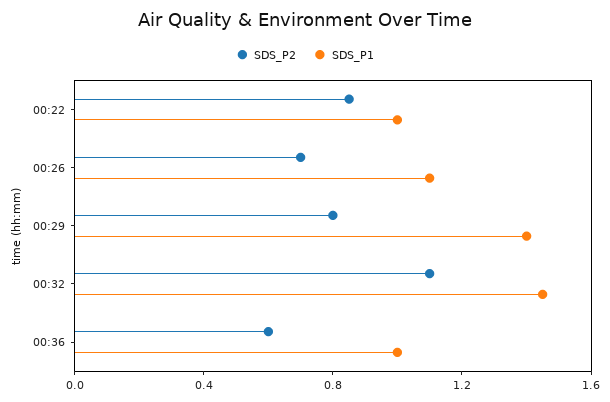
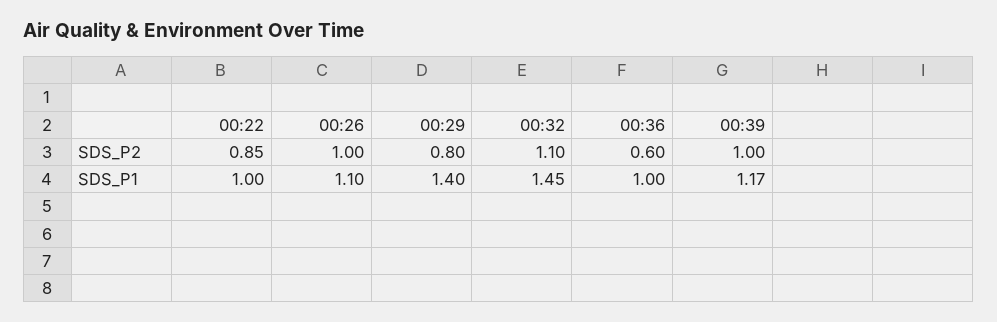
SDS_P2, 00:26: 0.7 -> 1
SDS_P2, 00:39: none -> 1
SDS_P1, 00:39: none -> 1.17

